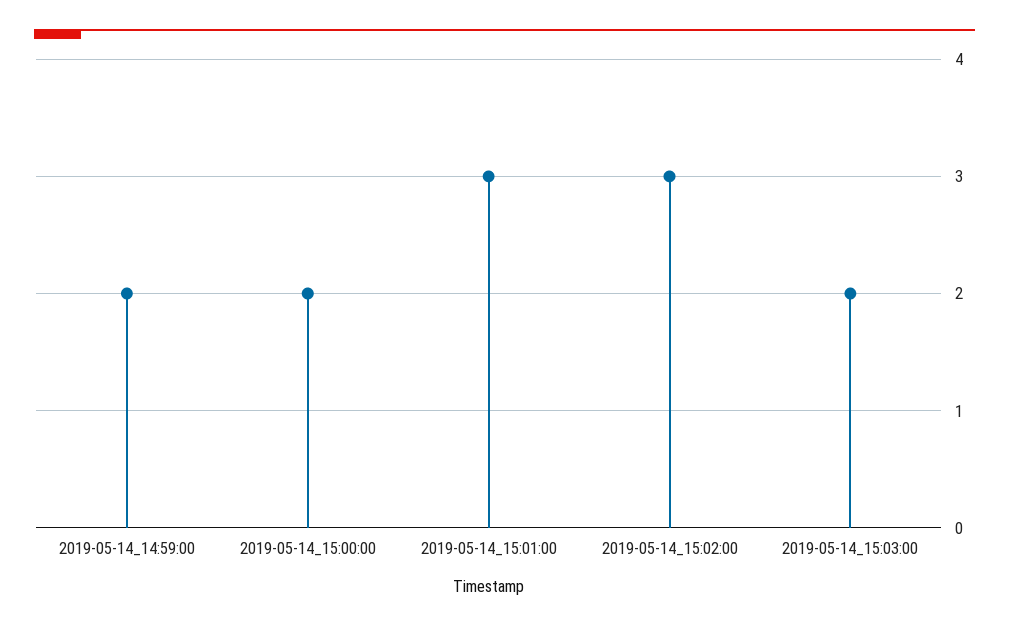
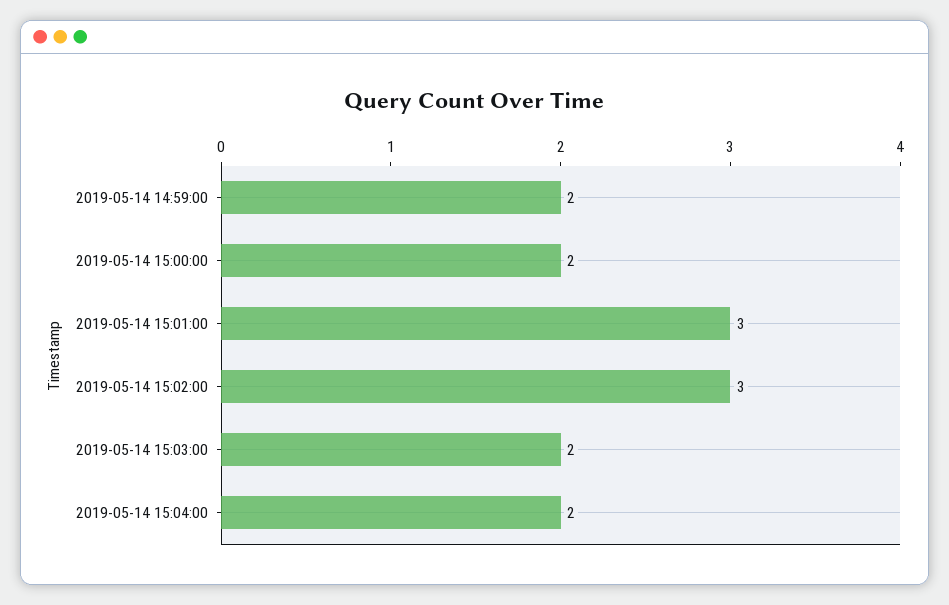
2019-05-14 15:04:00: none -> 2

